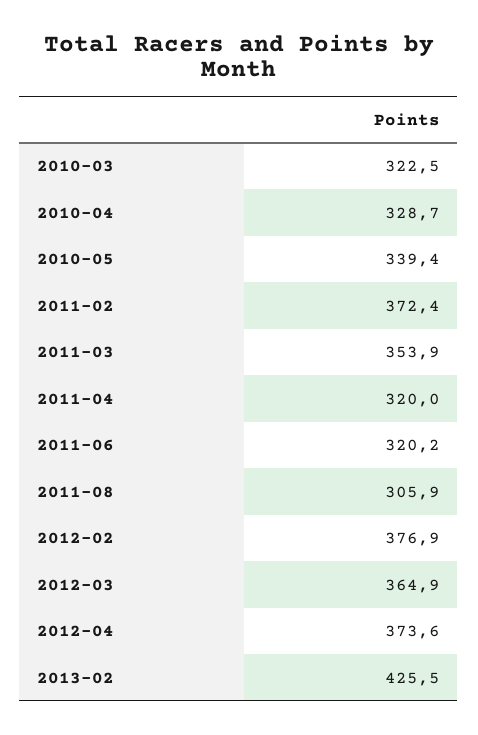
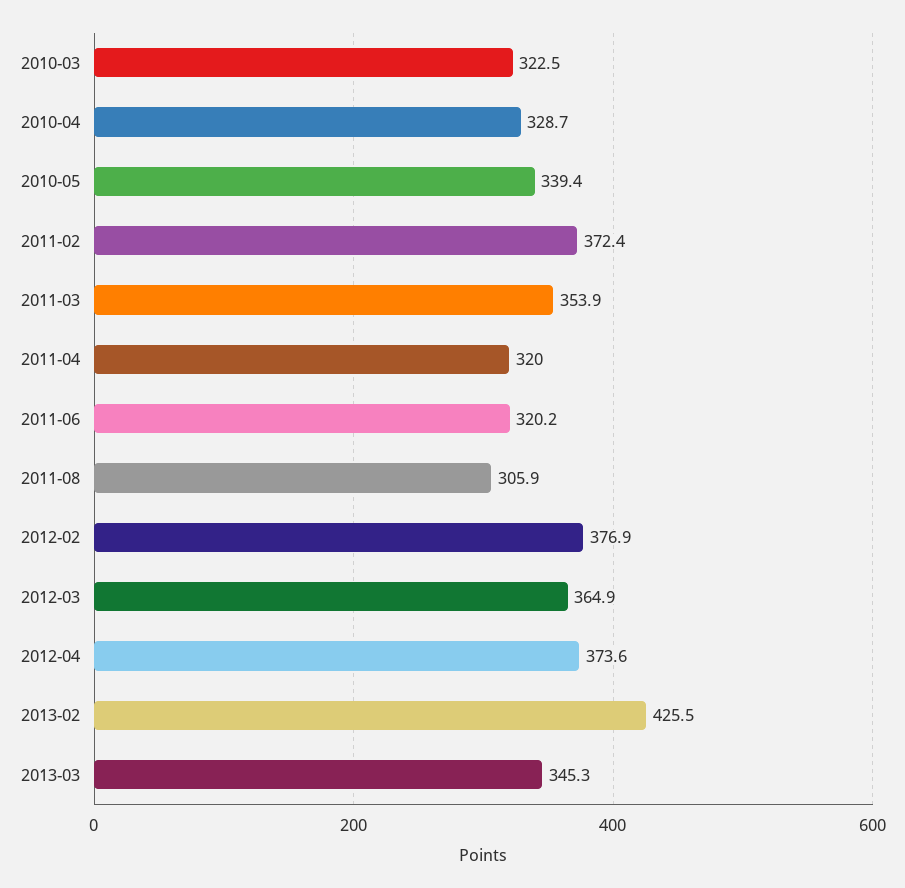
2013-03: none -> 345.3

